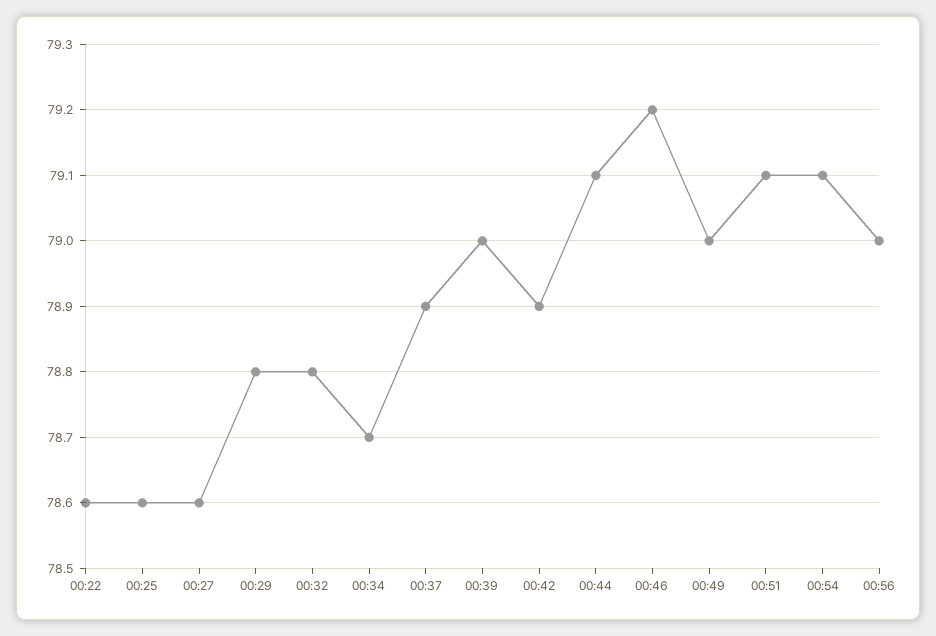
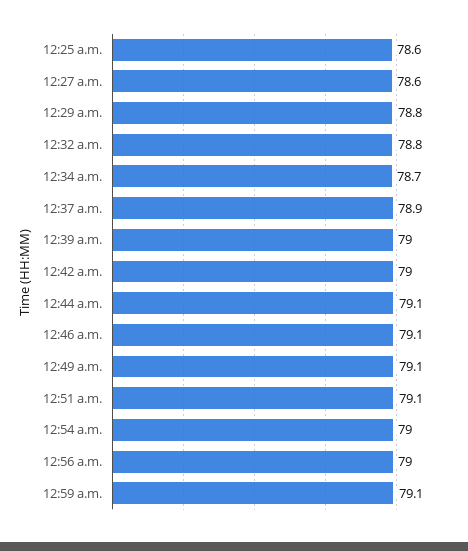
00:22: 78.6 -> none
00:42: 78.9 -> 79
00:46: 79.2 -> 79.1
00:49: 79 -> 79.1
00:54: 79.1 -> 79
12:59 a.m.: none -> 79.1

